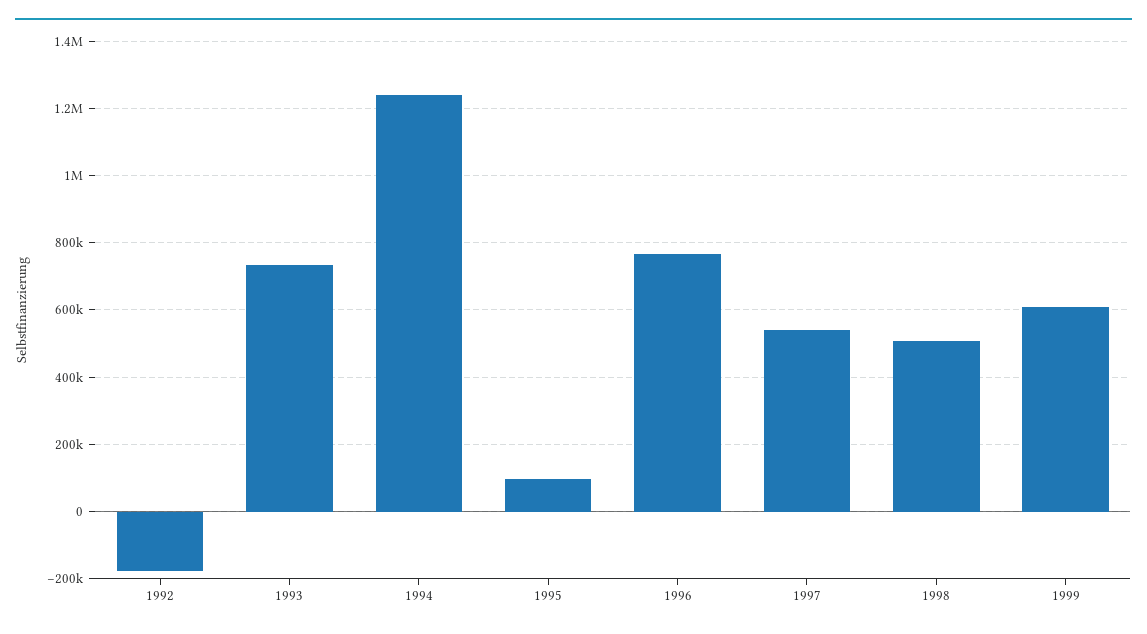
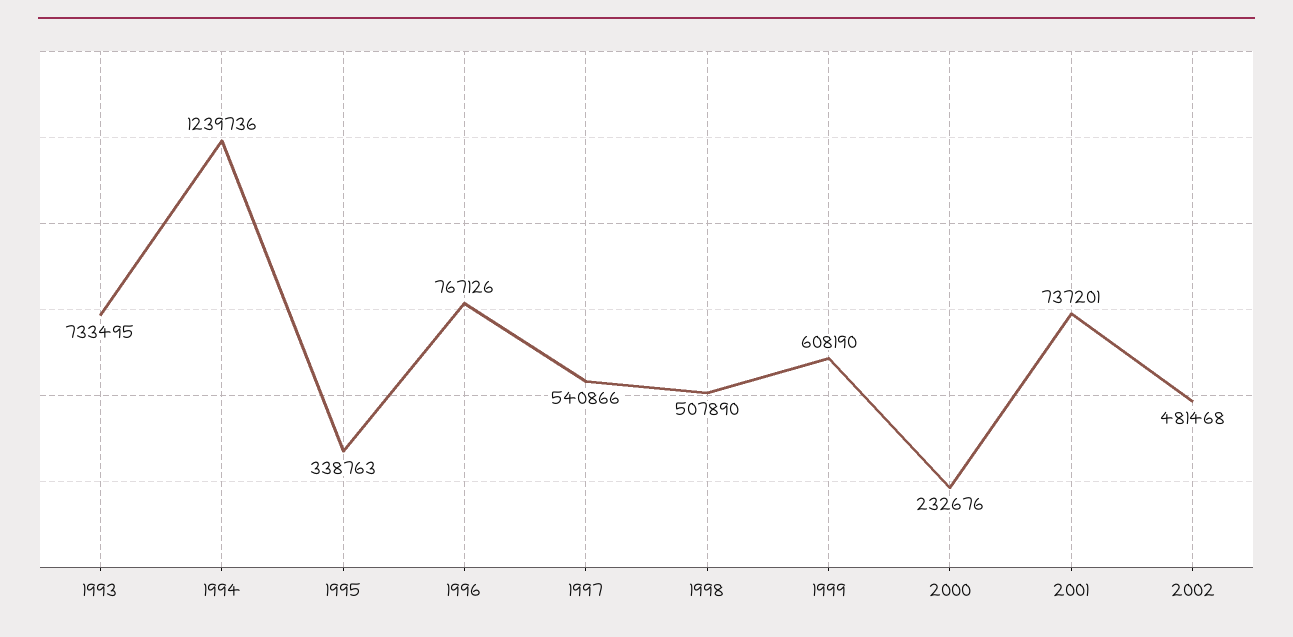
1992: -180000 -> none
1995: 100000 -> 338763
2000: none -> 232676
2001: none -> 737201
2002: none -> 481468

